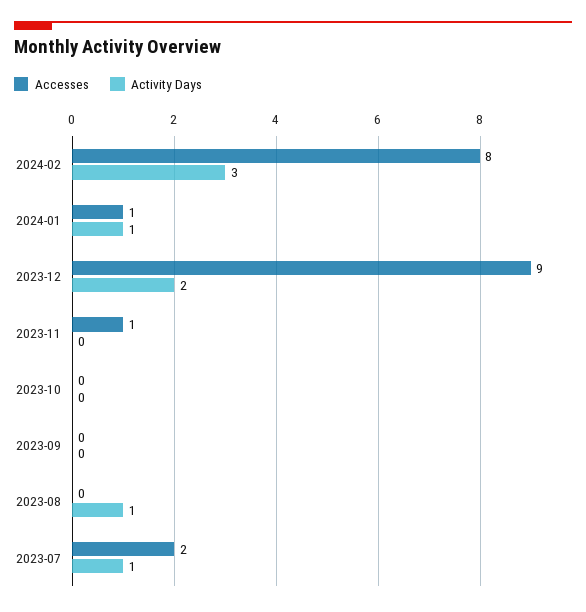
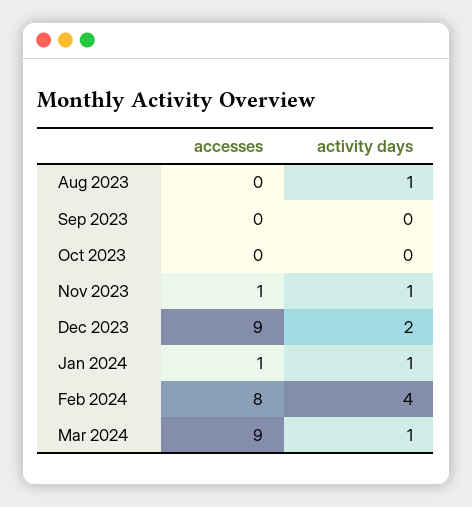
Activity Days, 2024-02: 3 -> 4
Activity Days, 2023-11: 0 -> 1
Accesses, 2023-07: 2 -> none
Activity Days, 2023-07: 1 -> none
Accesses, Mar 2024: none -> 9
Activity Days, Mar 2024: none -> 1

